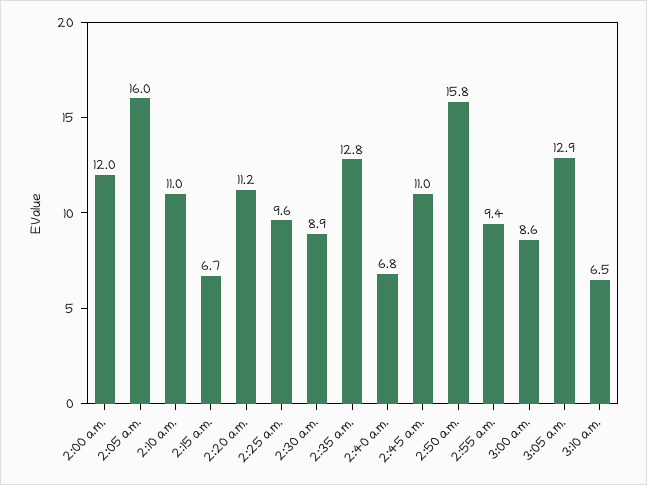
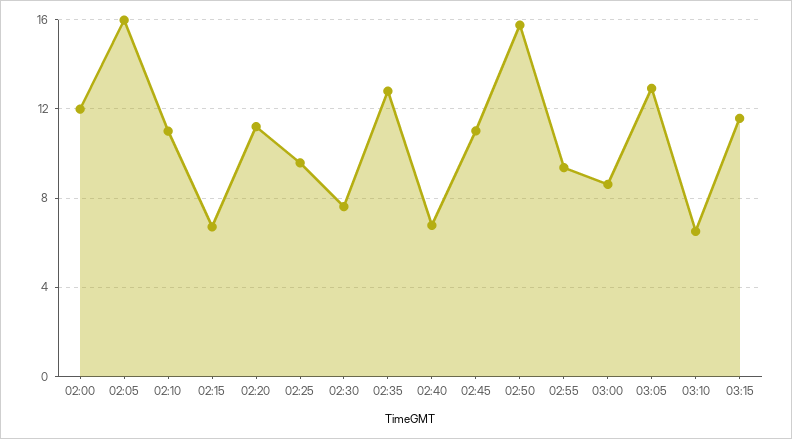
2:30 a.m.: 8.9 -> 7.5
03:15: none -> 11.5

